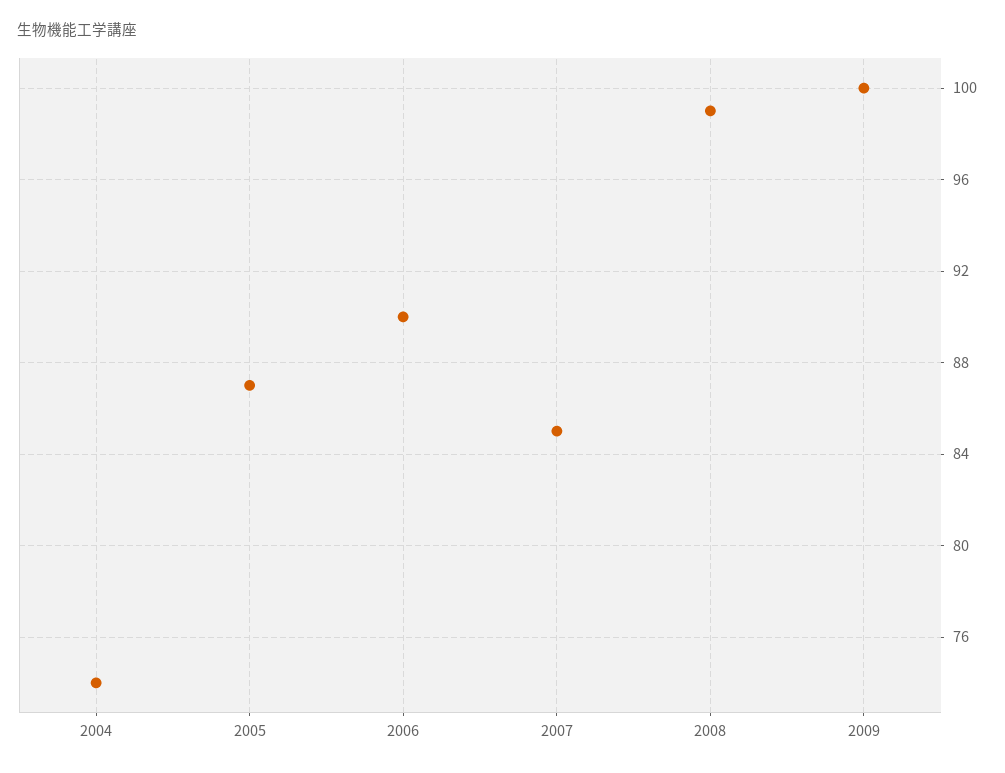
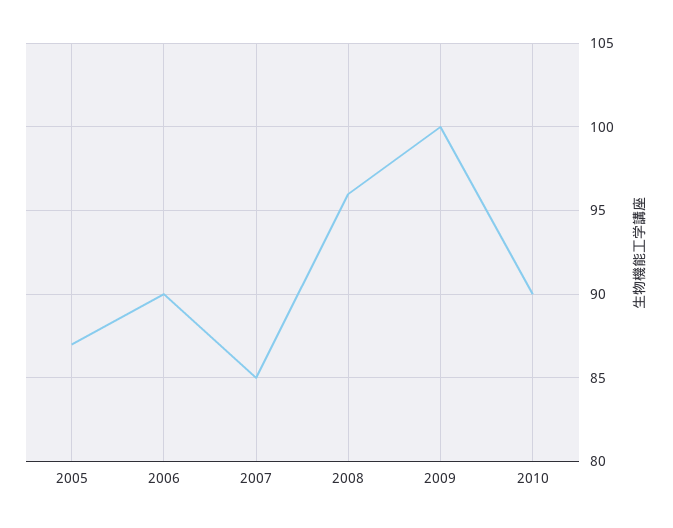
2004: 74 -> none
2008: 99 -> 96
2010: none -> 90

